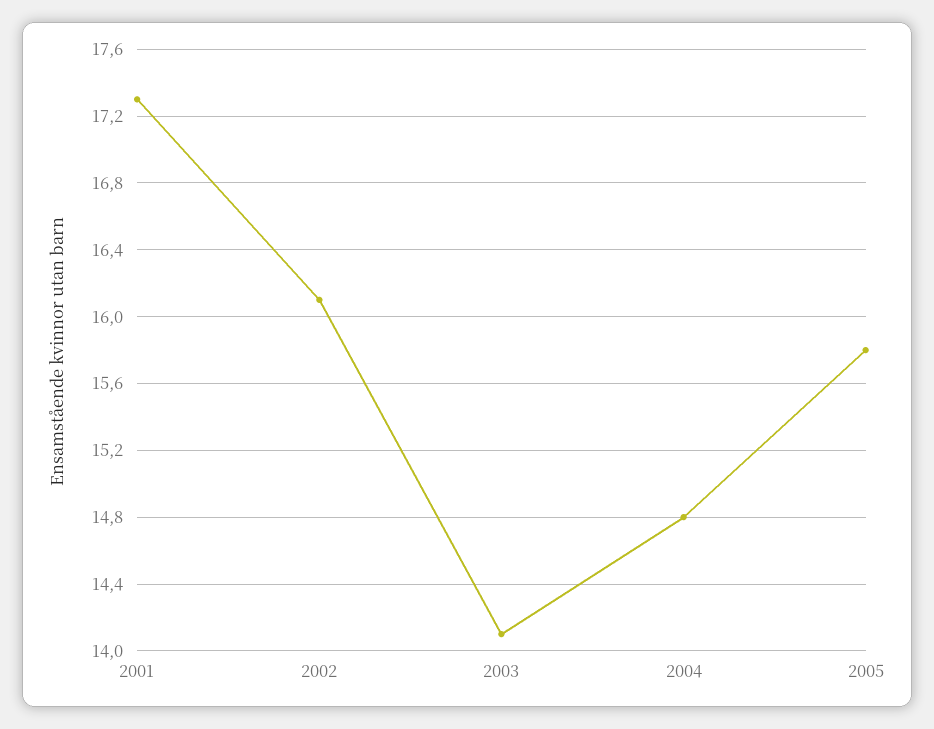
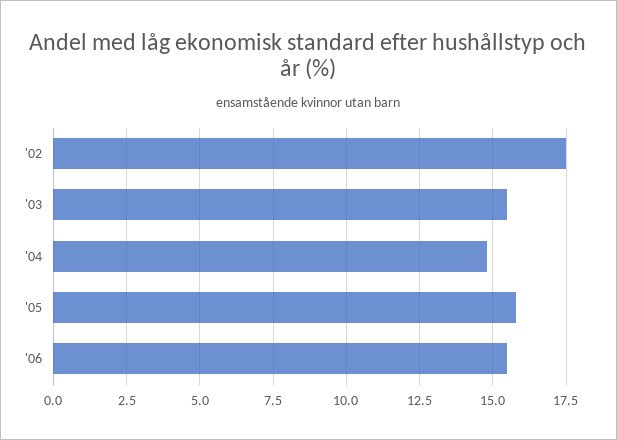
2001: 17.3 -> none
2002: 16.1 -> 17.5
2003: 14.1 -> 15.5
'06: none -> 15.5

